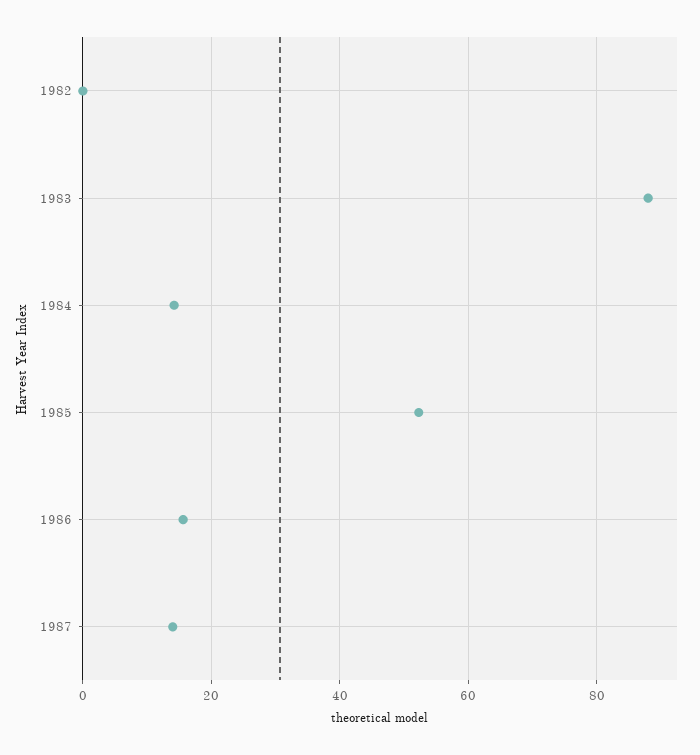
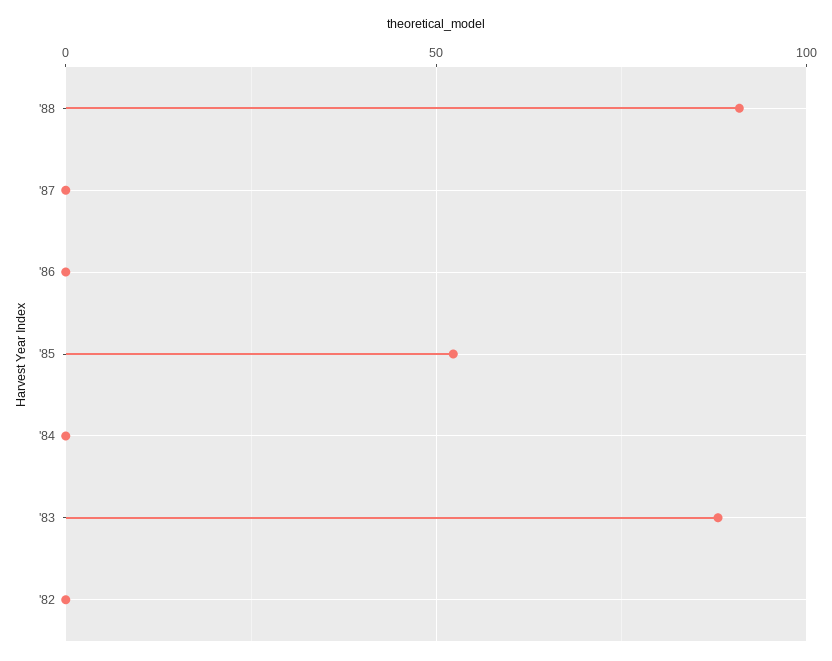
1984: 14 -> 0
1986: 16 -> 0
1987: 14 -> 0
'88: none -> 90

